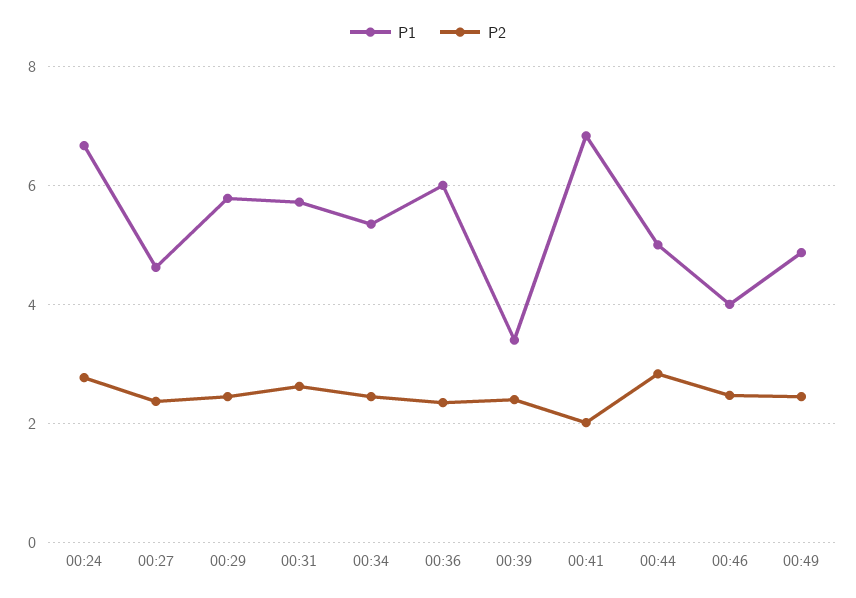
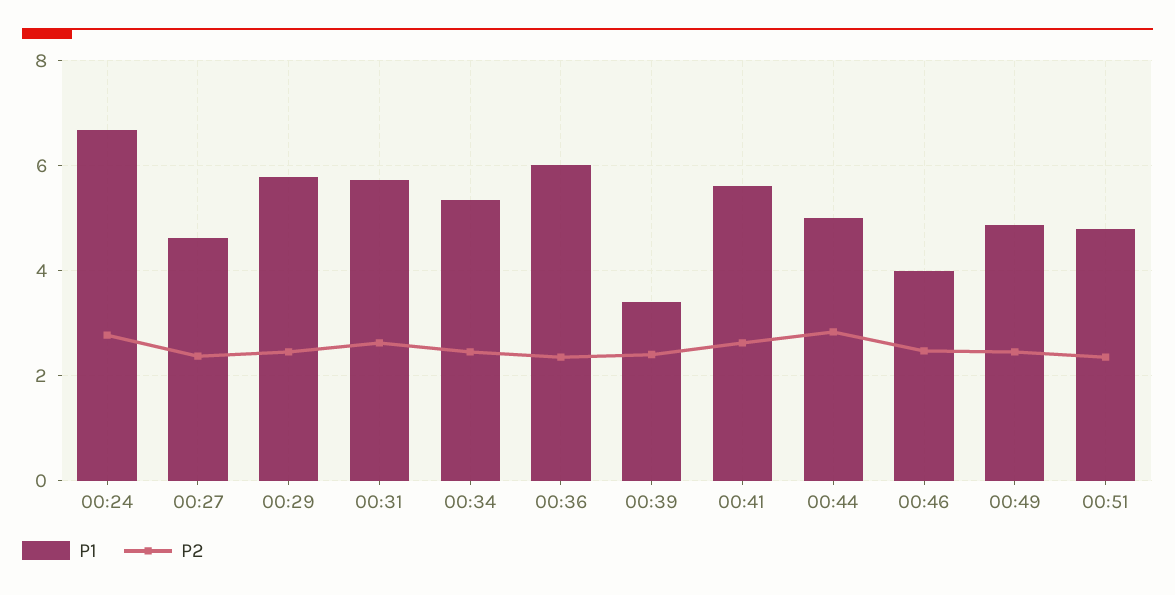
P1, 00:41: 6.8 -> 5.6
P2, 00:41: 2 -> 2.6
P1, 00:51: none -> 4.8
P2, 00:51: none -> 2.4

